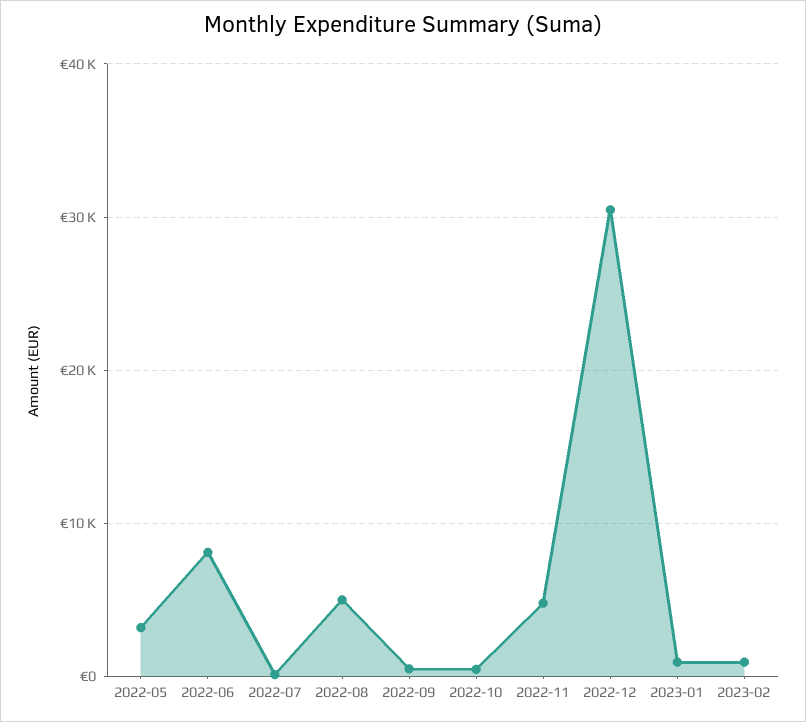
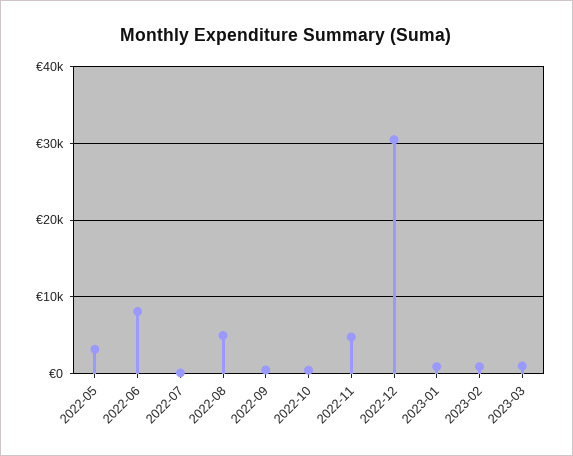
2023-03: none -> 1000

